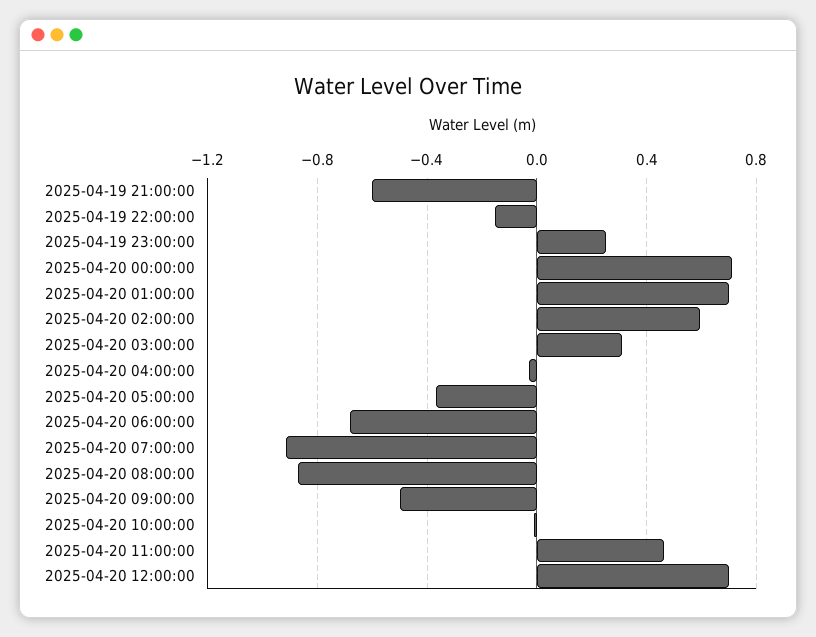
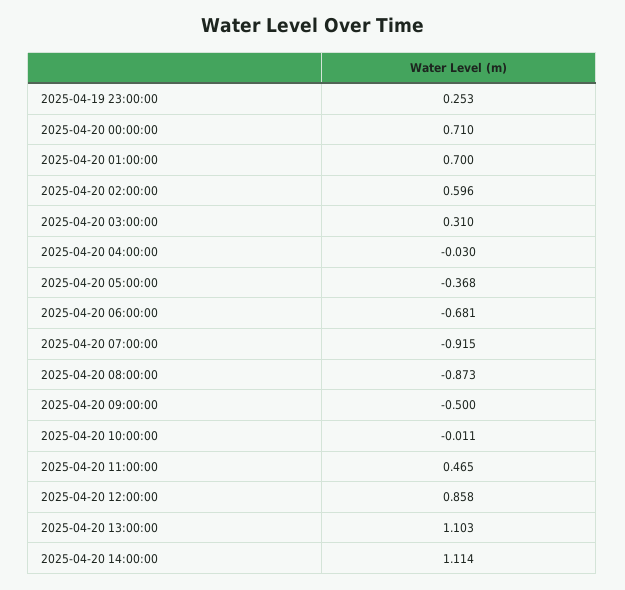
2025-04-19 21:00:00: -0.6 -> none
2025-04-19 22:00:00: -0.15 -> none
2025-04-20 12:00:00: 0.7 -> 0.858
2025-04-20 13:00:00: none -> 1.103
2025-04-20 14:00:00: none -> 1.114

